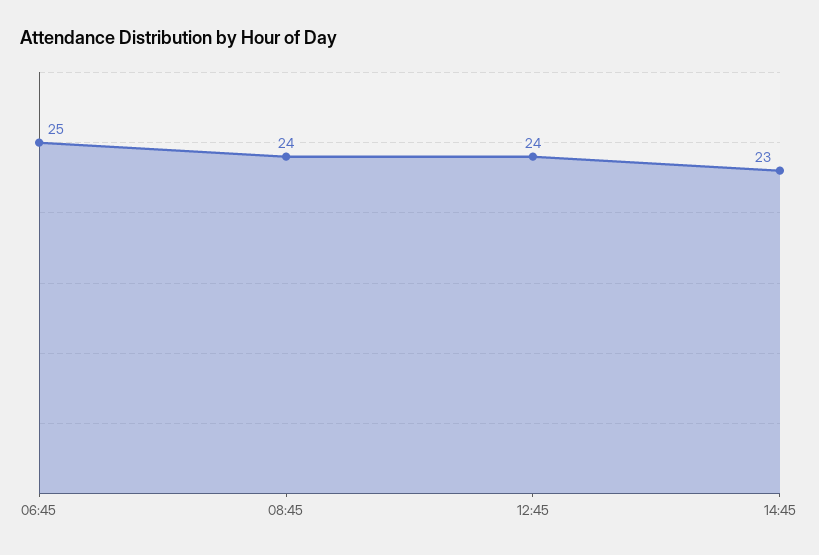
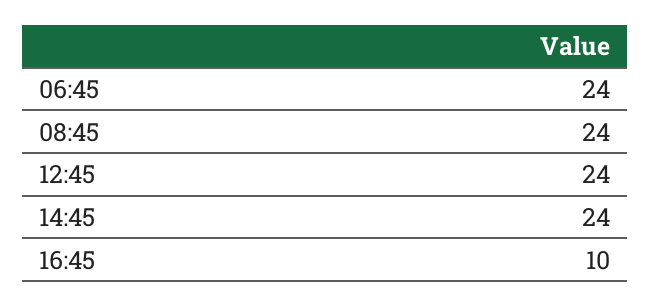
06:45: 25 -> 24
14:45: 23 -> 24
16:45: none -> 10

